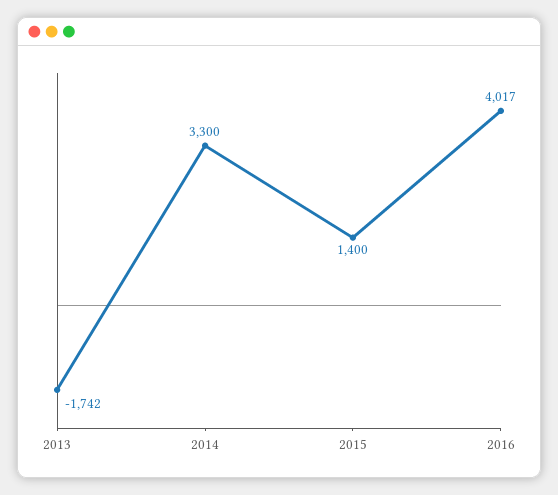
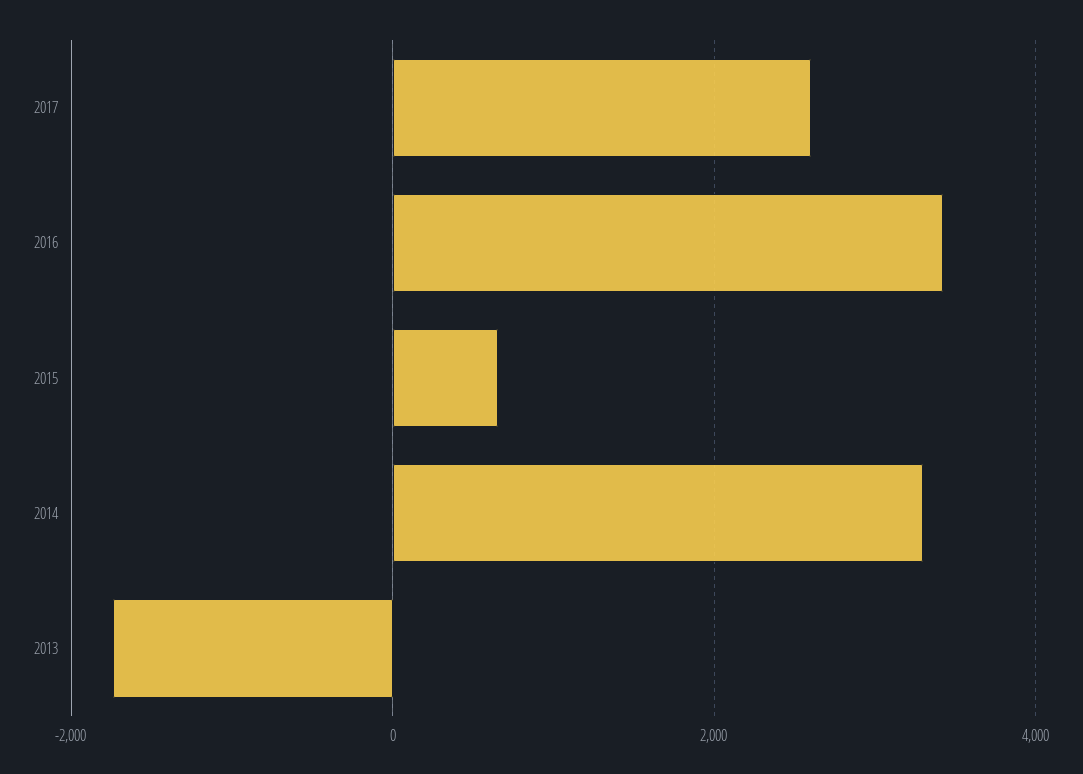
2015: 1400 -> 600
2016: 4017 -> 3400
2017: none -> 2600

